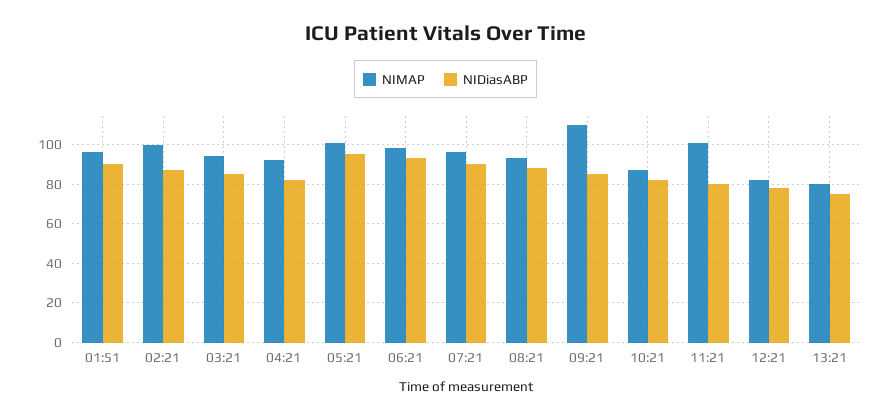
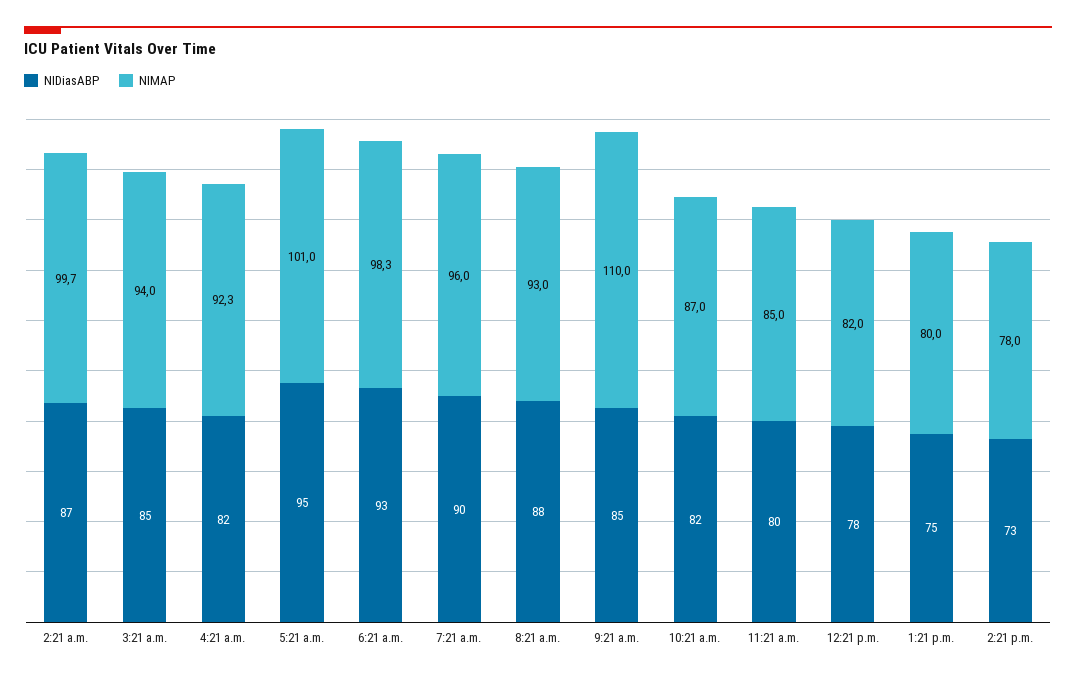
NIMAP, 01:51: 95 -> none
NIDiasABP, 01:51: 90 -> none
NIMAP, 11:21: 100 -> 85
NIDiasABP, 2:21 p.m.: none -> 73
NIMAP, 2:21 p.m.: none -> 78

